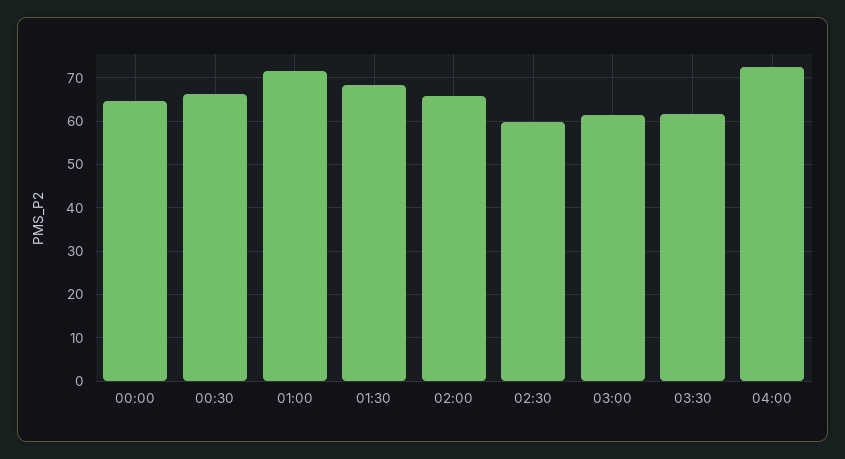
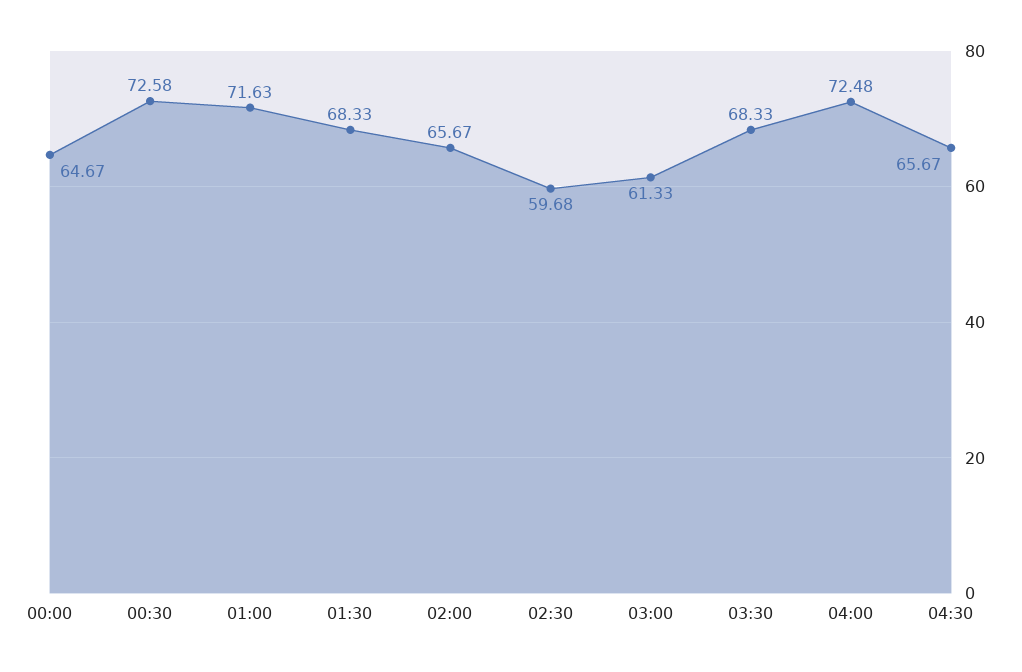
00:30: 66 -> 72.58
03:30: 62 -> 68.33
04:30: none -> 65.67

